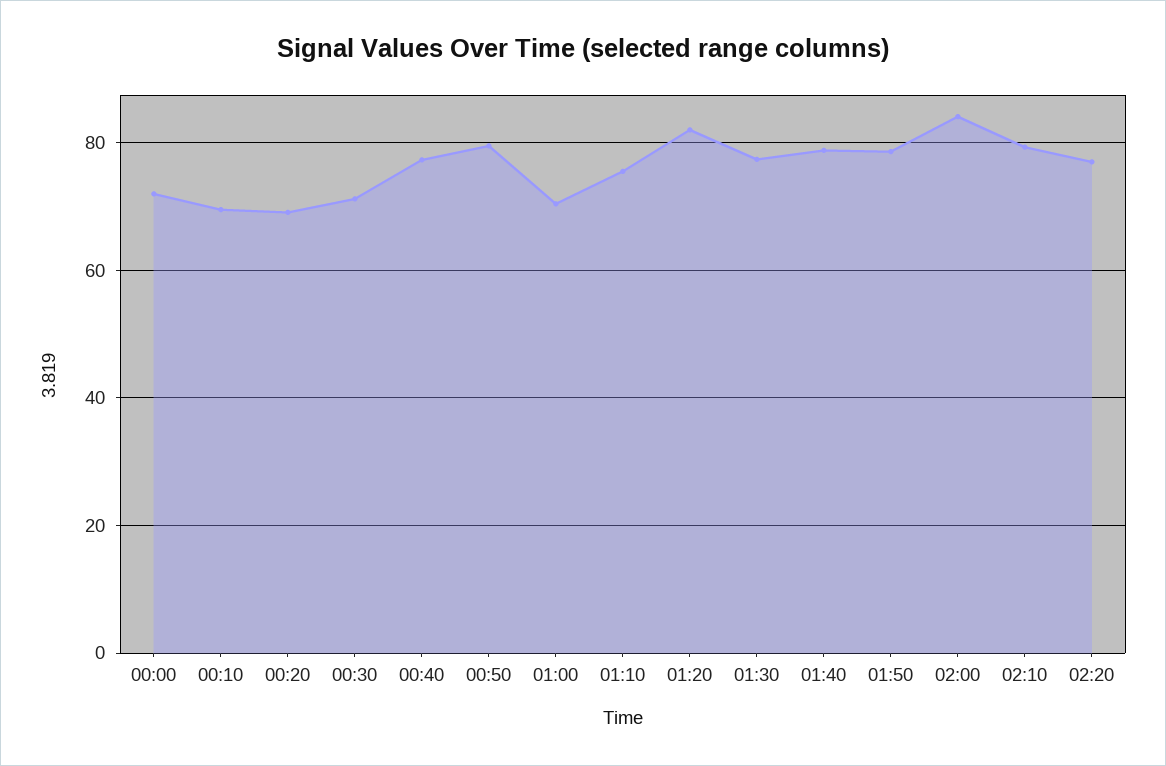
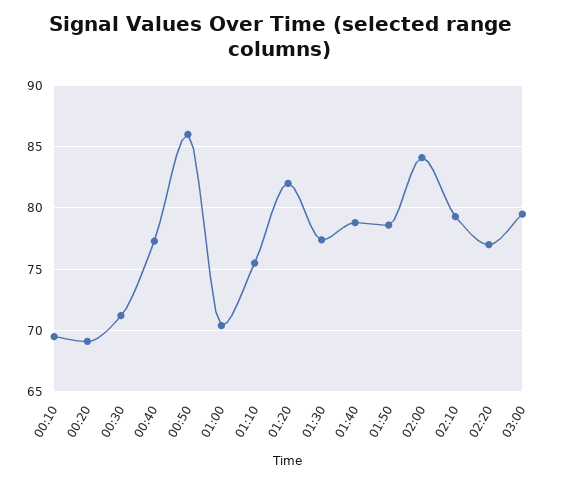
00:00: 72 -> none
00:50: 80 -> 86
03:00: none -> 79.5

